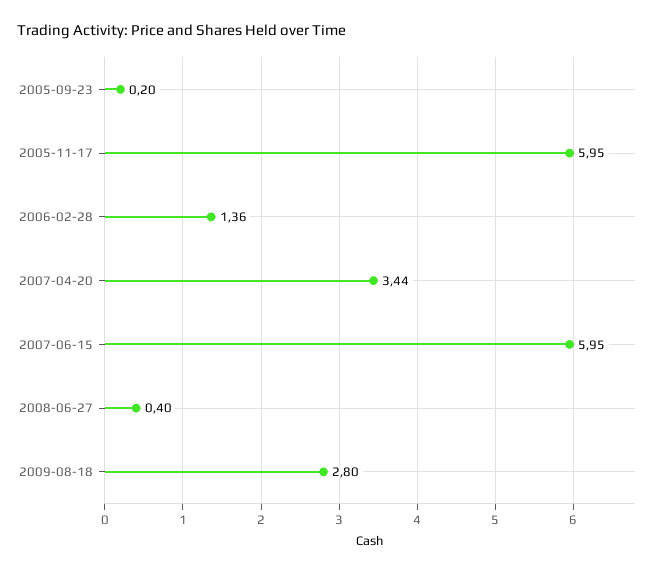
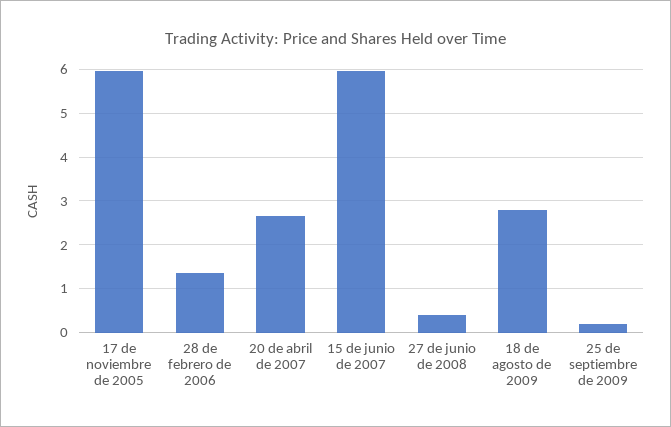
2005-09-23: 0.2 -> none
2007-04-20: 3.44 -> 2.6
25 de septiembre de 2009: none -> 0.2

